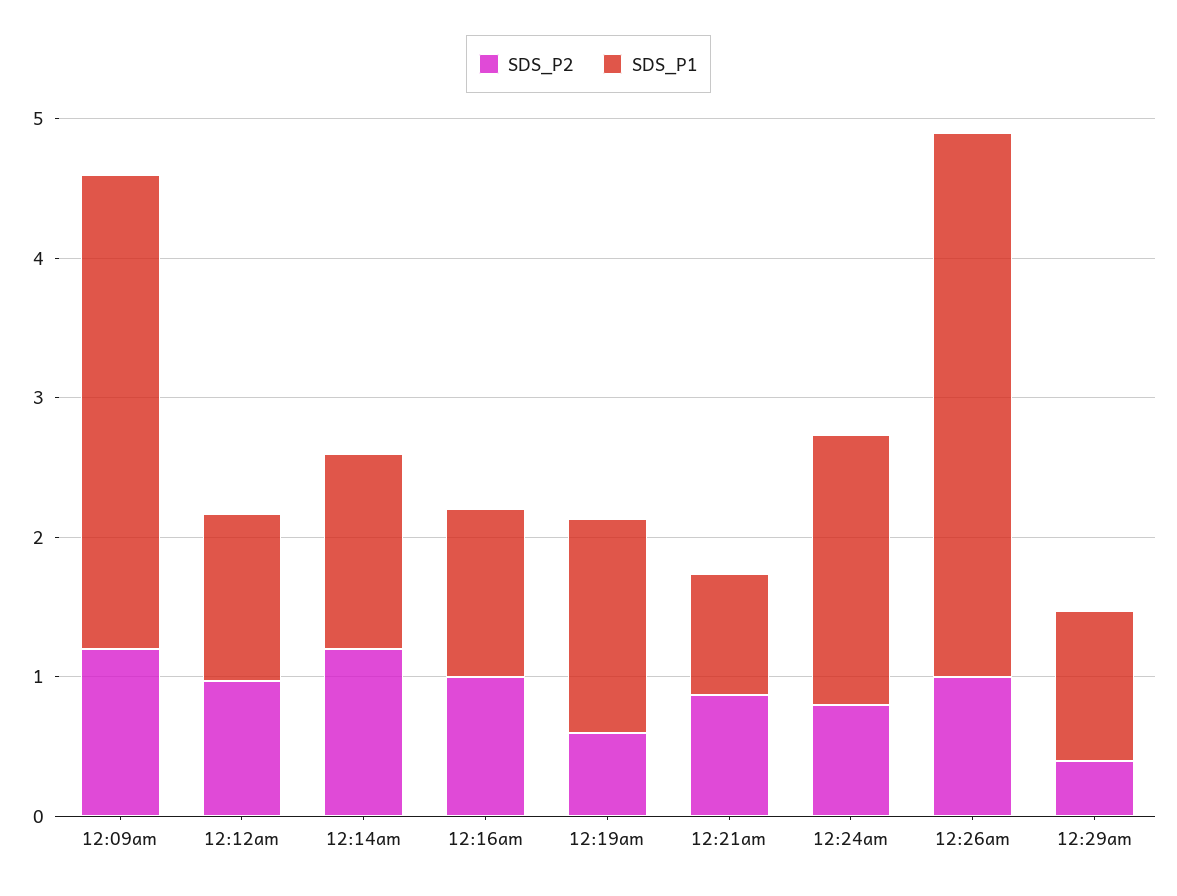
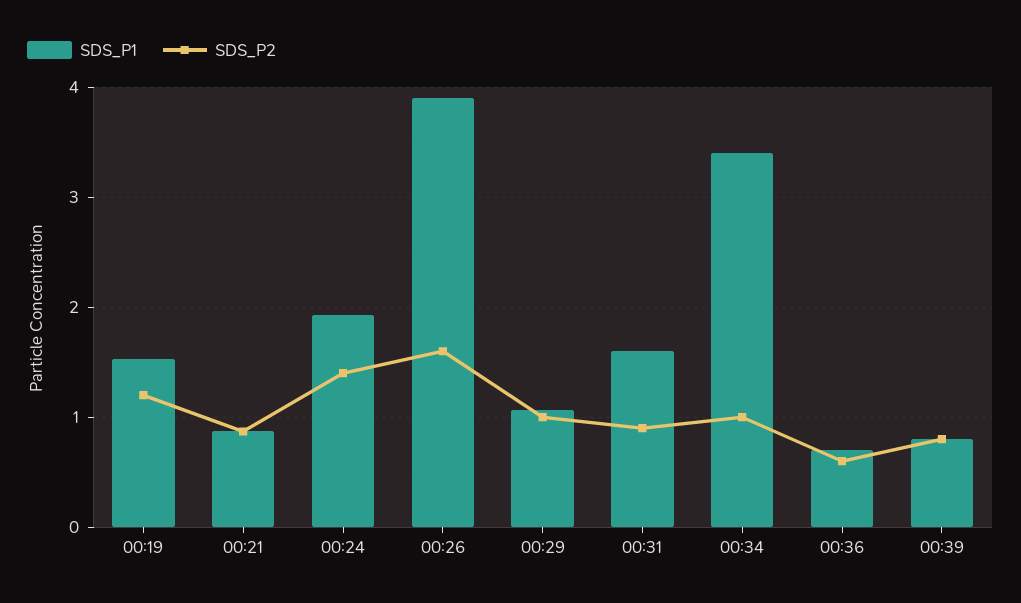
SDS_P2, 12:09am: 1.2 -> none
SDS_P1, 12:09am: 3.4 -> none
SDS_P2, 12:12am: 1 -> none
SDS_P1, 12:12am: 1.2 -> none
SDS_P2, 12:14am: 1.2 -> none
SDS_P1, 12:14am: 1.4 -> none
SDS_P2, 12:16am: 1 -> none
SDS_P1, 12:16am: 1.2 -> none
SDS_P2, 12:19am: 0.6 -> 1.2
SDS_P2, 12:24am: 0.8 -> 1.4
SDS_P2, 12:26am: 1 -> 1.6
SDS_P2, 12:29am: 0.4 -> 1
SDS_P1, 00:31: none -> 1.6
SDS_P2, 00:31: none -> 0.9
SDS_P1, 00:34: none -> 3.4
SDS_P2, 00:34: none -> 1
SDS_P1, 00:36: none -> 0.7
SDS_P2, 00:36: none -> 0.6
SDS_P1, 00:39: none -> 0.8
SDS_P2, 00:39: none -> 0.8

